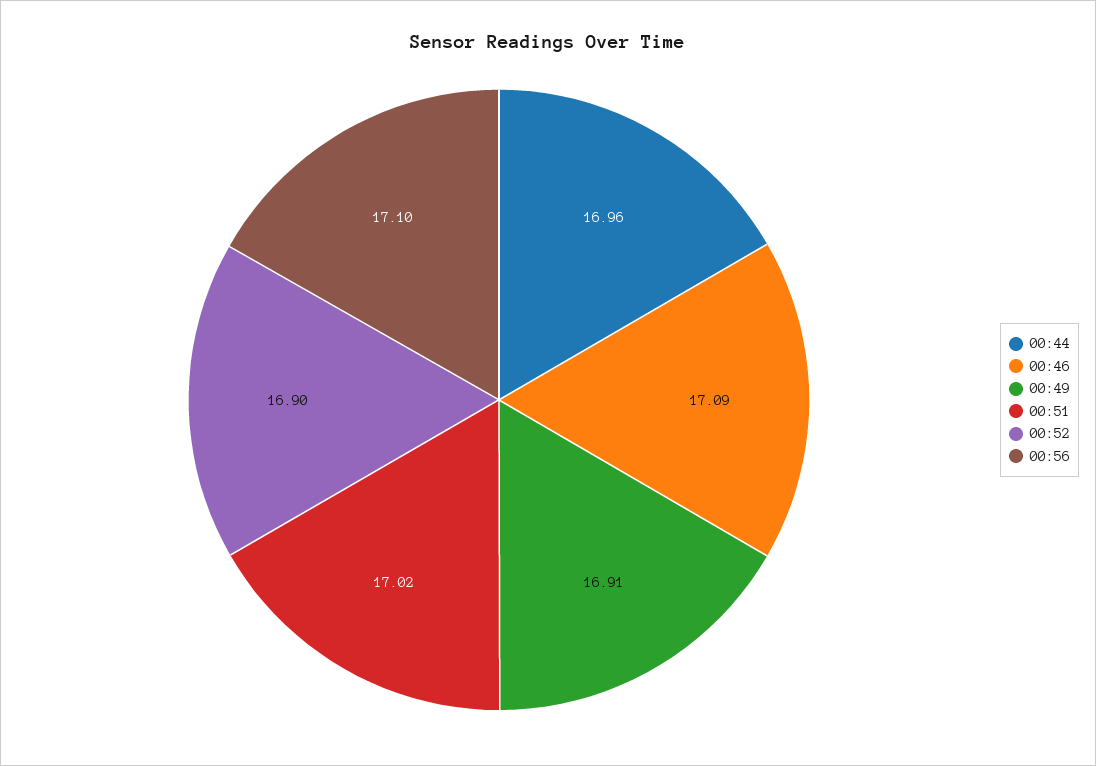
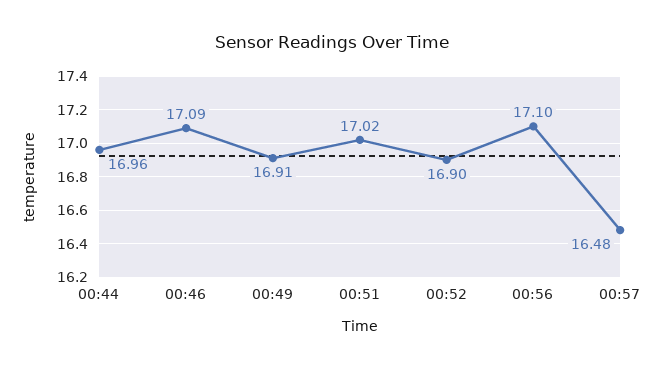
00:57: none -> 16.48

